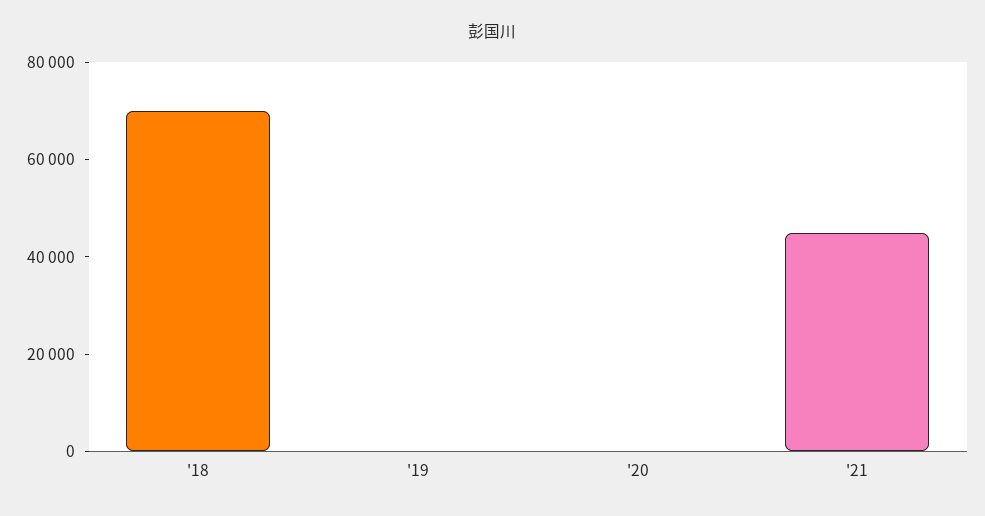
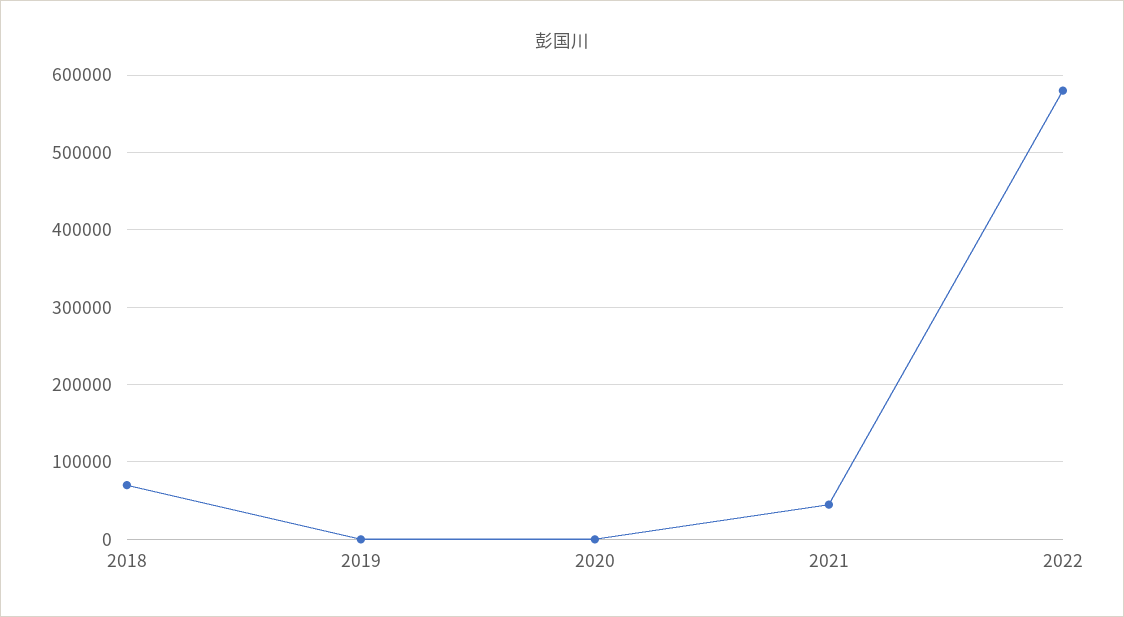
2022: none -> 580000

